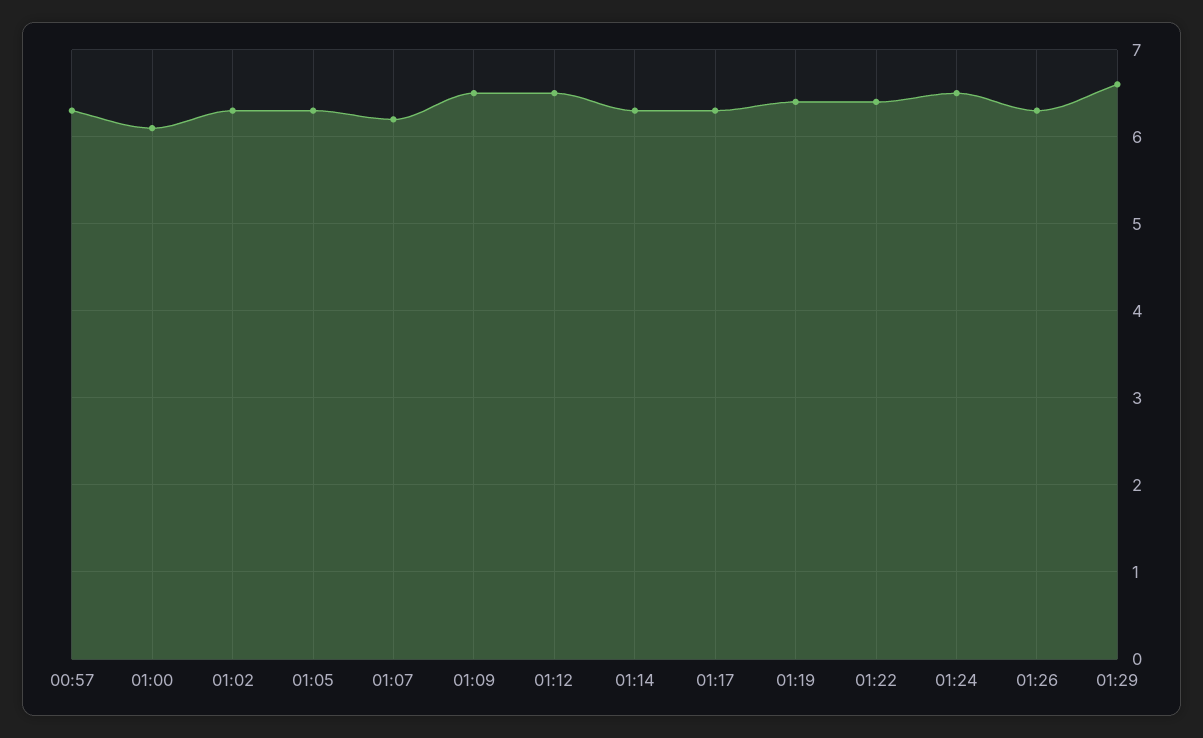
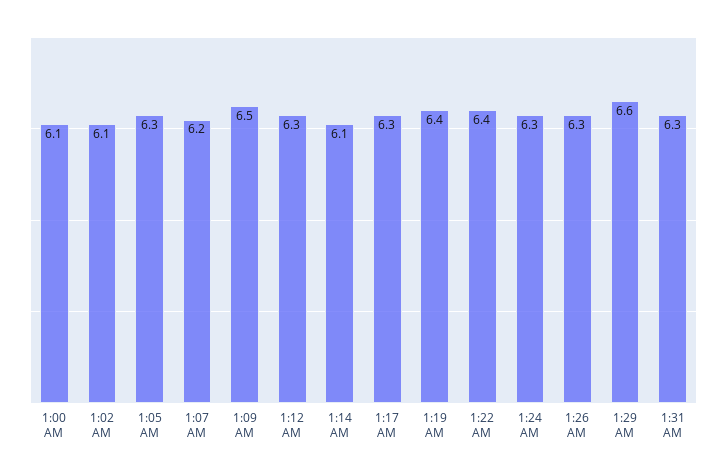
00:57: 6.3 -> none
01:02: 6.3 -> 6.1
01:12: 6.5 -> 6.3
01:14: 6.3 -> 6.1
01:24: 6.5 -> 6.3
1:31 AM: none -> 6.3

